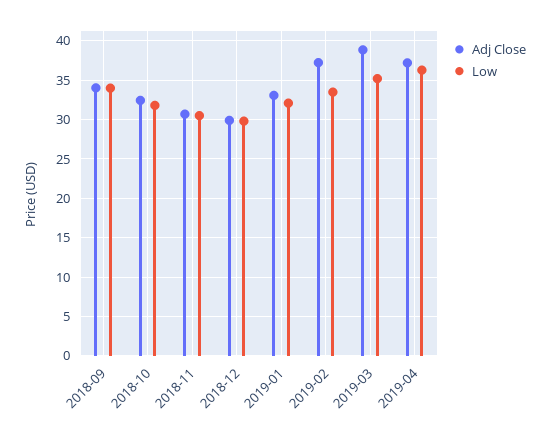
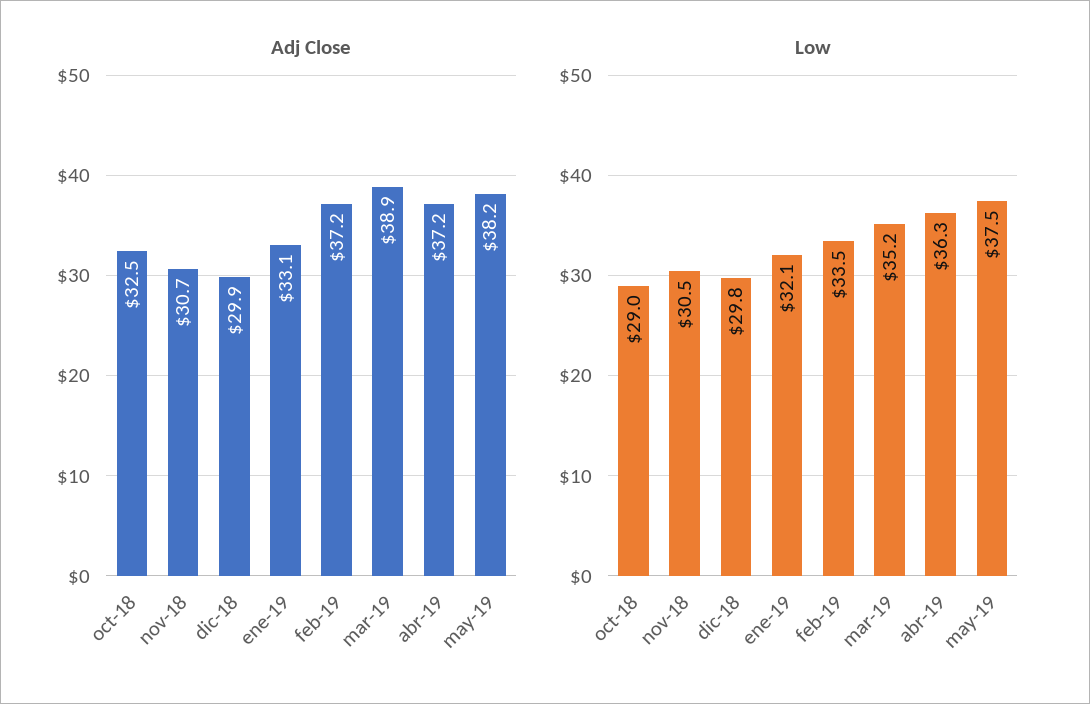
Adj Close, 2018-09: 34 -> none
Low, 2018-09: 34 -> none
Low, 2018-10: 32 -> 29
Adj Close, may-19: none -> 38.2
Low, may-19: none -> 37.5

